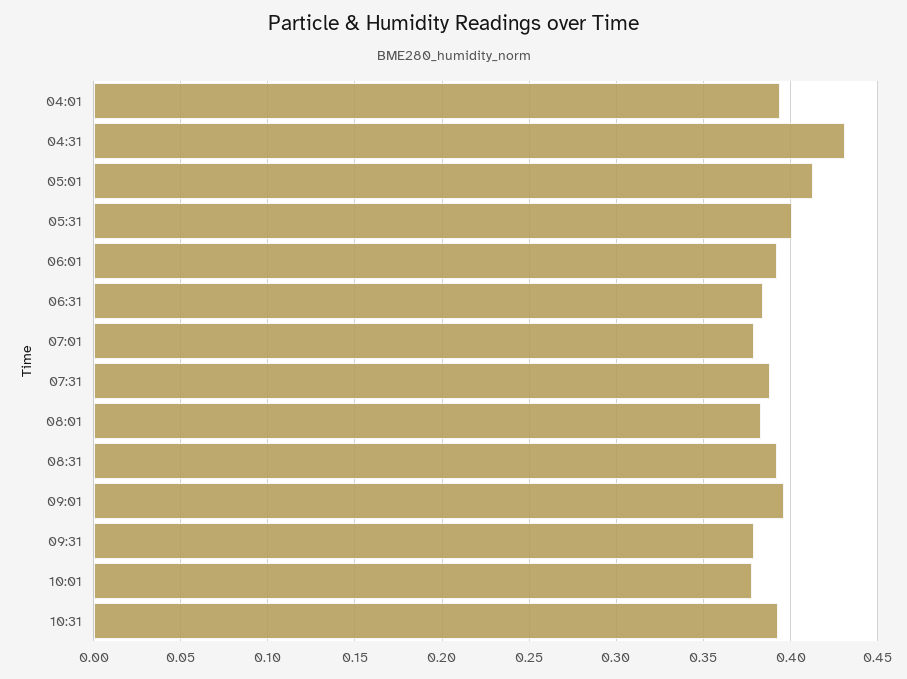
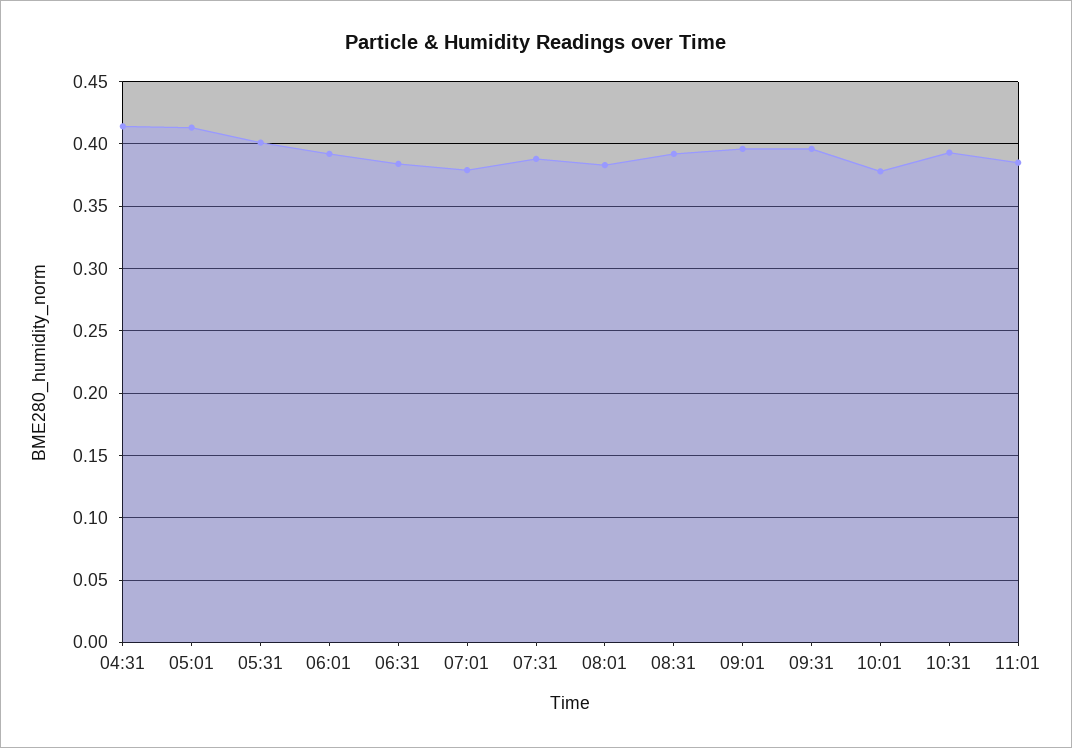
04:01: 0.395 -> none
04:31: 0.43 -> 0.415
09:31: 0.38 -> 0.395
11:01: none -> 0.385

